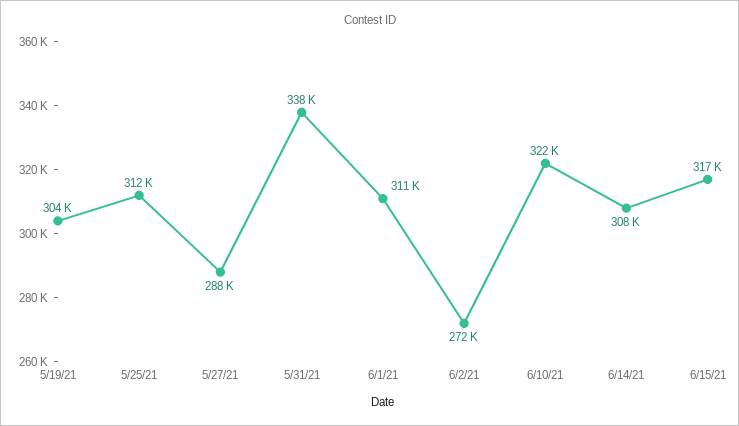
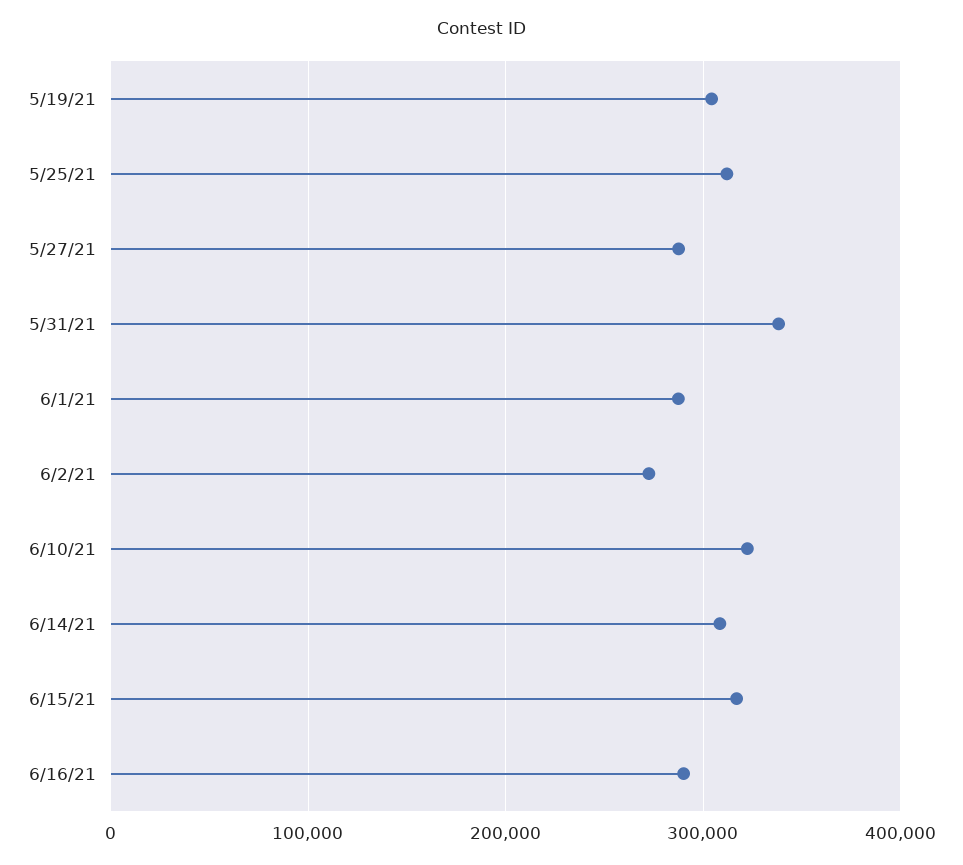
6/1/21: 311000 -> 290000
6/16/21: none -> 290000

